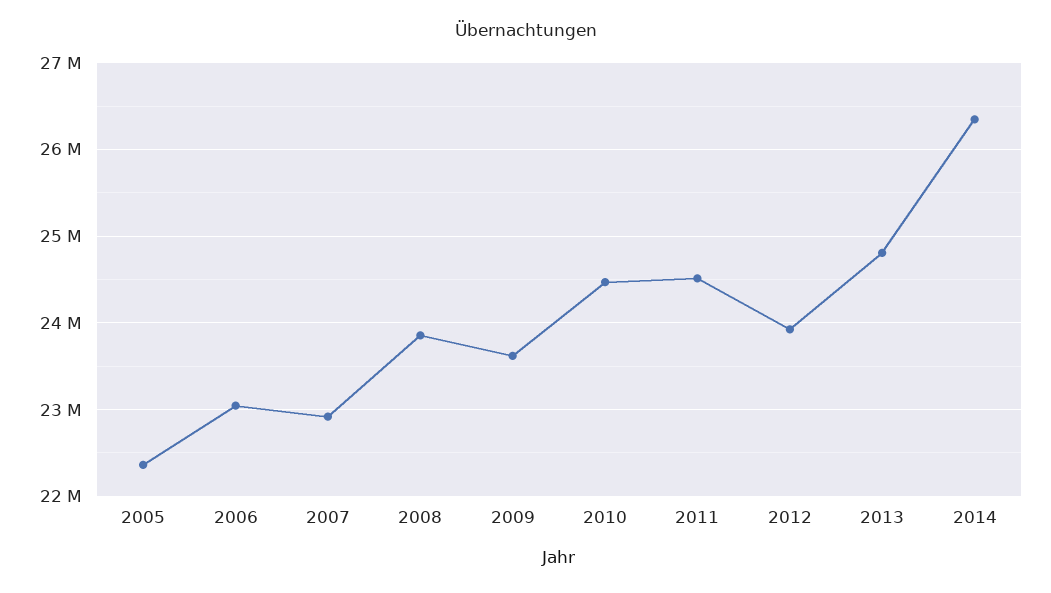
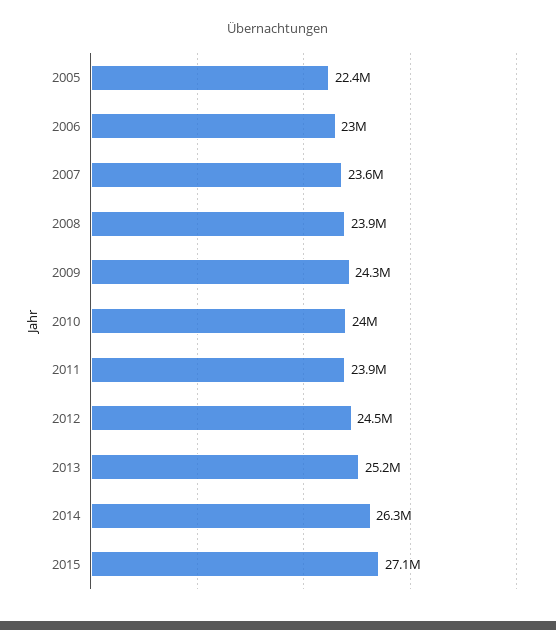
2007: 22900000 -> 23600000
2009: 23600000 -> 24300000
2010: 24500000 -> 24000000
2011: 24500000 -> 23900000
2012: 23900000 -> 24500000
2013: 24800000 -> 25200000
2015: none -> 27100000

